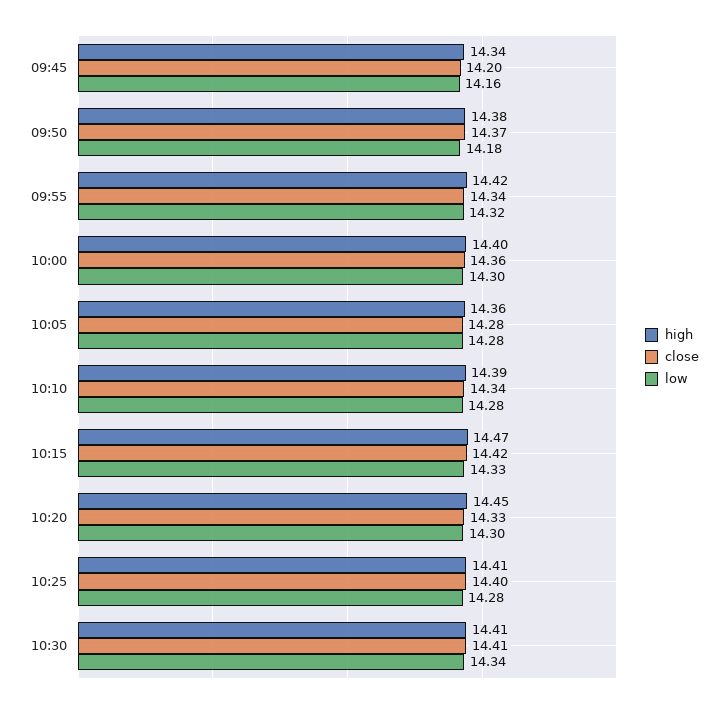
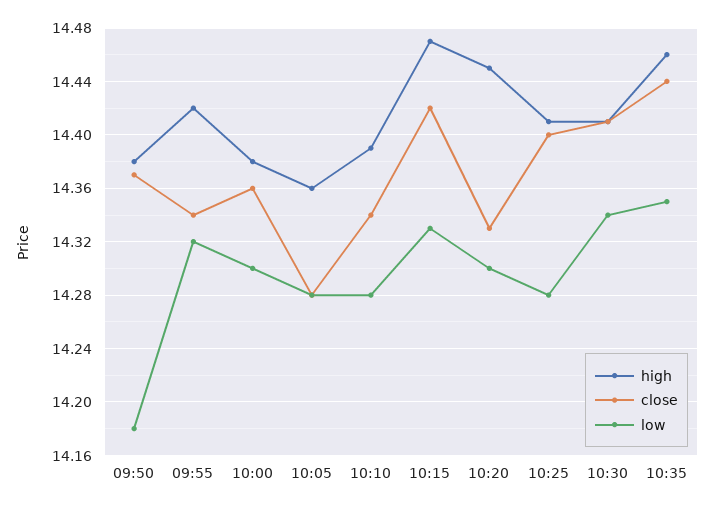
high, 09:45: 14.34 -> none
close, 09:45: 14.2 -> none
low, 09:45: 14.16 -> none
high, 10:00: 14.4 -> 14.38
high, 10:35: none -> 14.46
close, 10:35: none -> 14.44
low, 10:35: none -> 14.35

